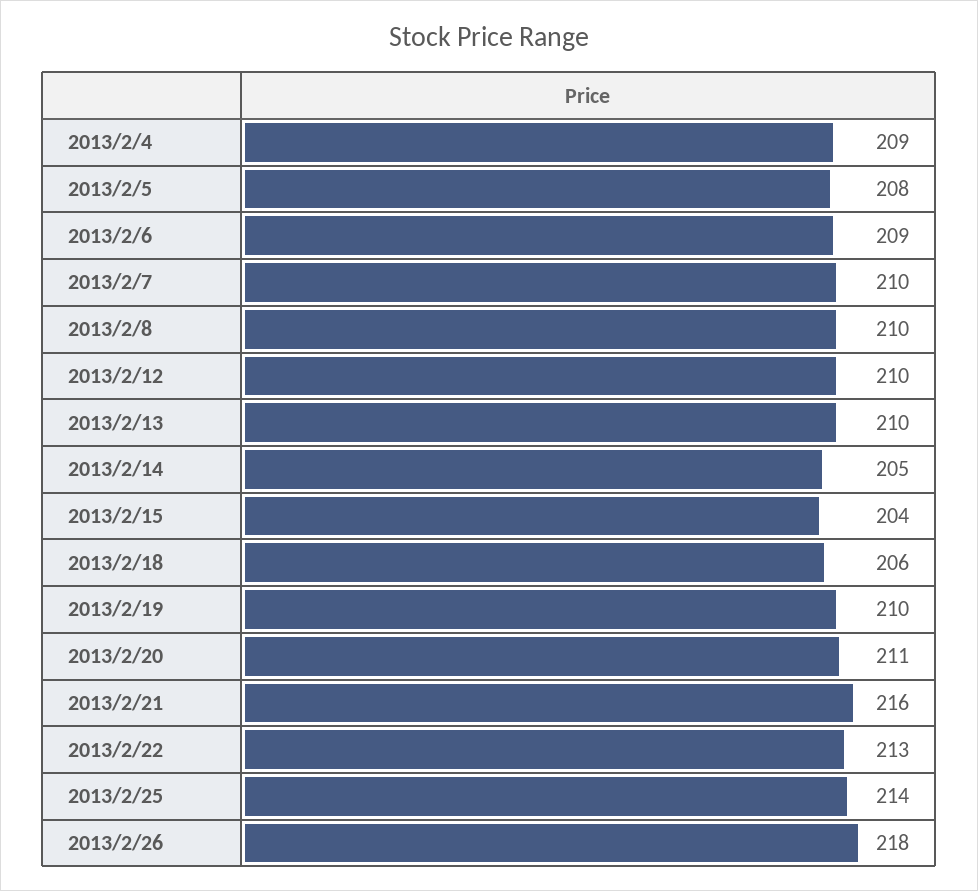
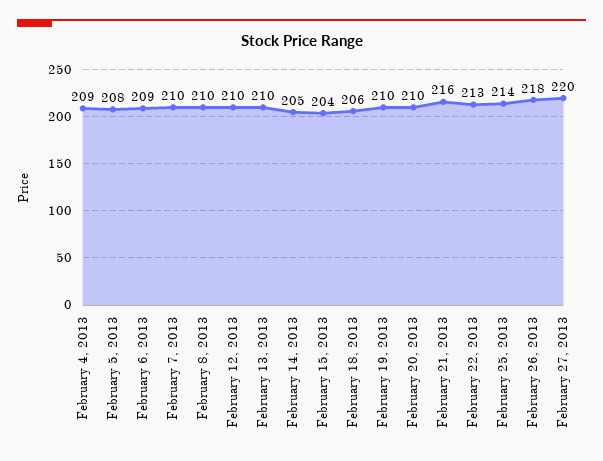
2013/2/20: 211 -> 210
February 27, 2013: none -> 220

